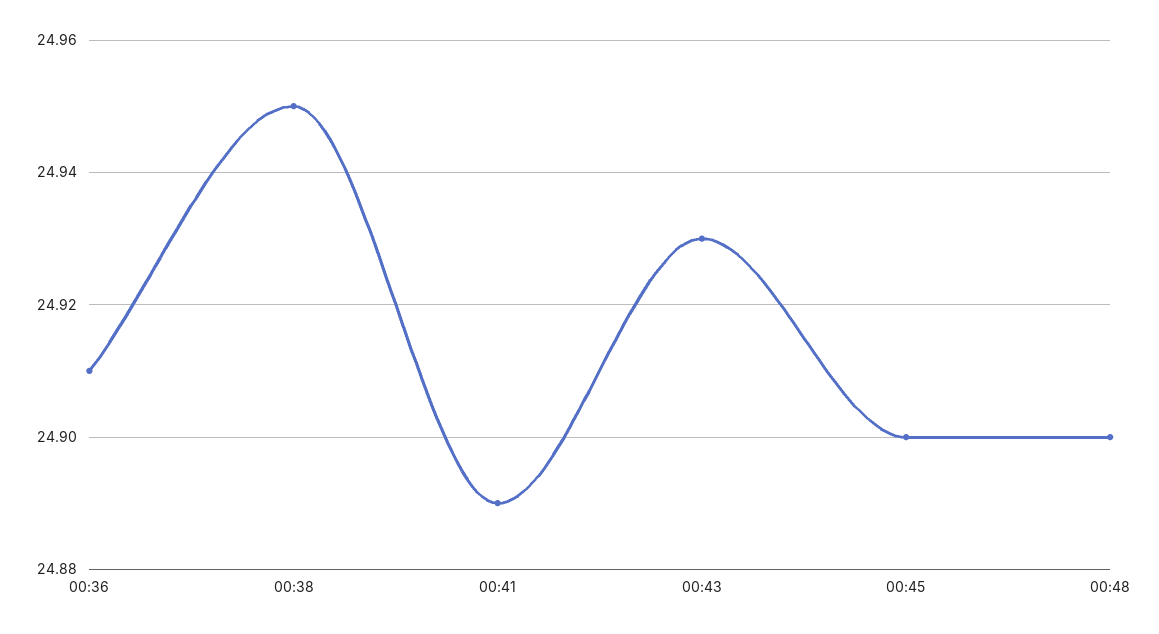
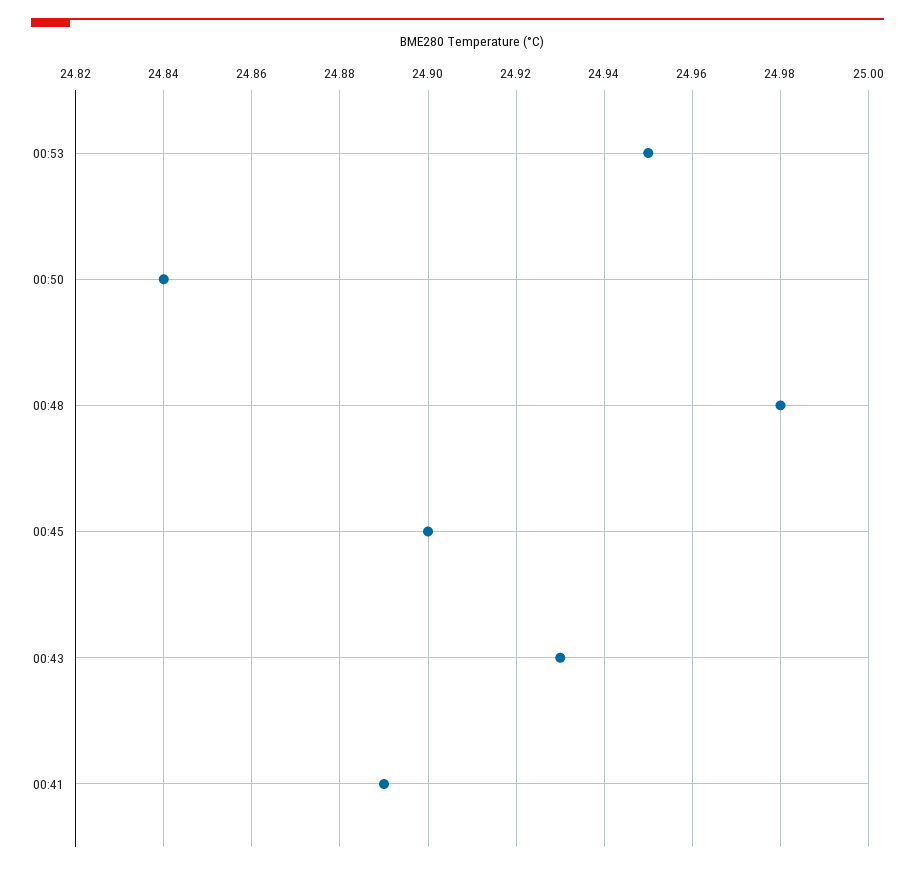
00:36: 24.91 -> none
00:38: 24.95 -> none
00:48: 24.9 -> 24.98
00:53: none -> 24.95
00:50: none -> 24.84

